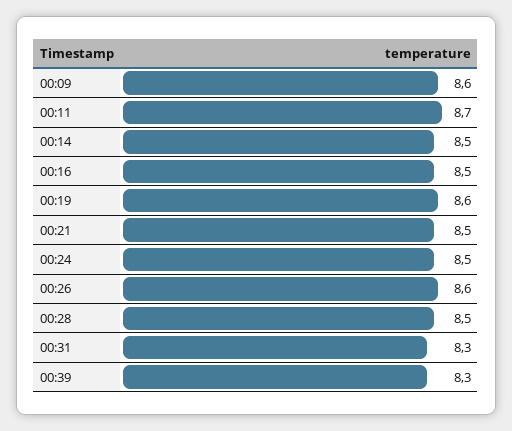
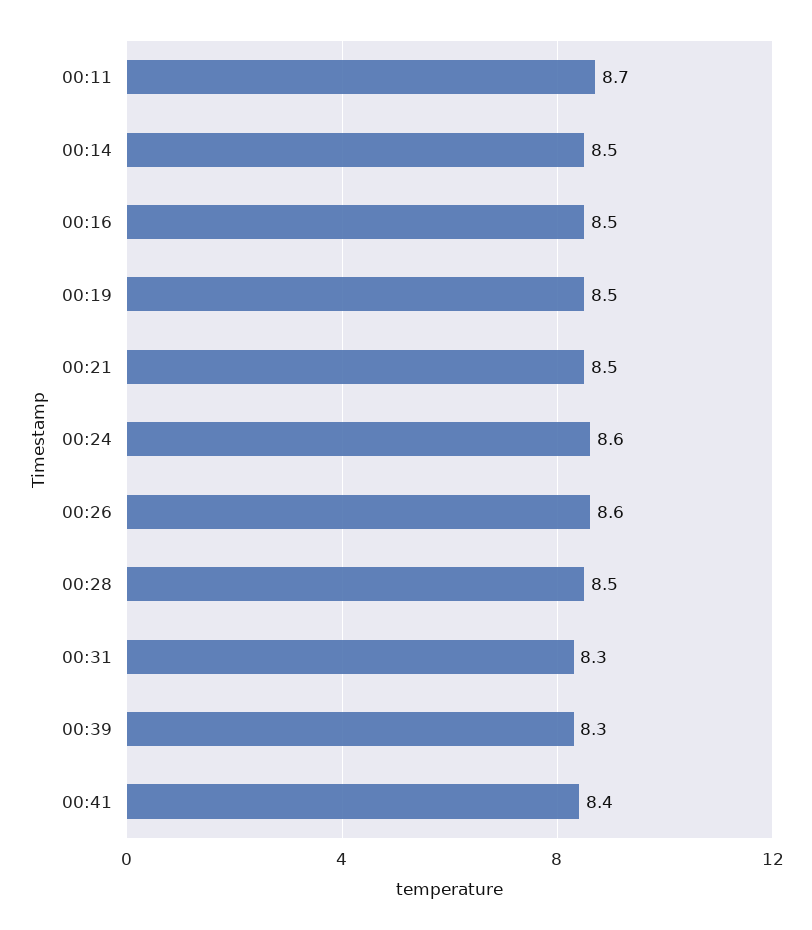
00:09: 8.6 -> none
00:19: 8.6 -> 8.5
00:24: 8.5 -> 8.6
00:41: none -> 8.4

